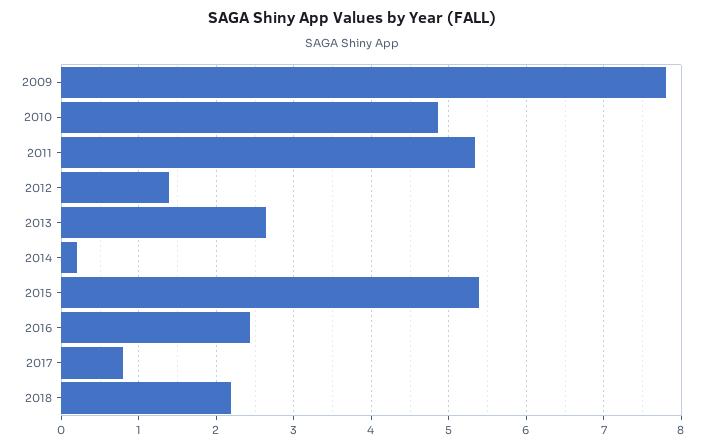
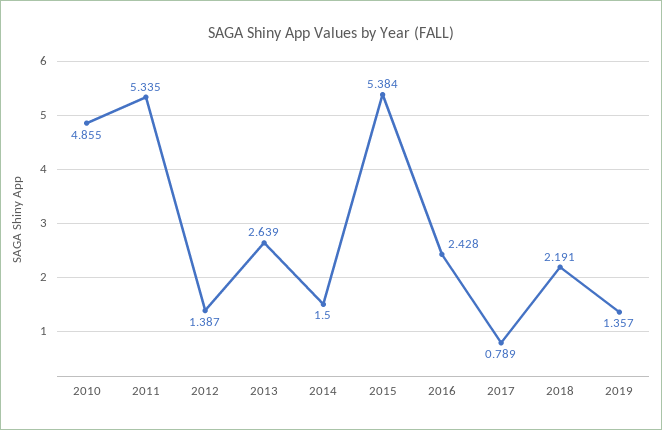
2009: 7.8 -> none
2014: 0.2 -> 1.5
2019: none -> 1.357

